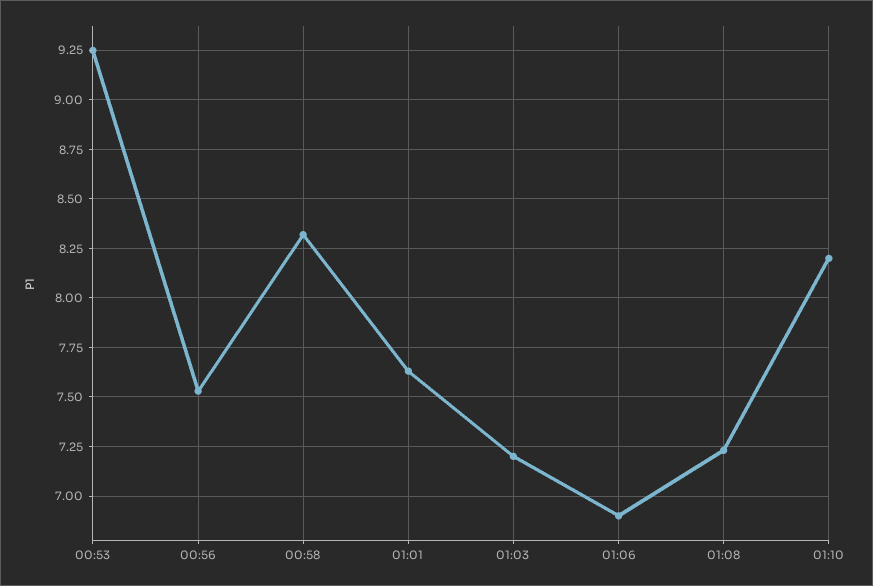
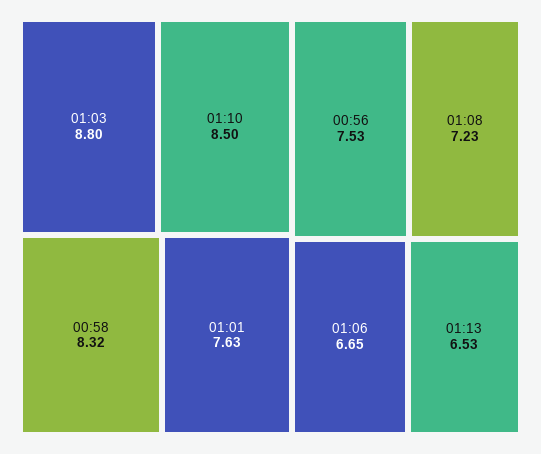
00:53: 9.25 -> none
01:03: 7.2 -> 8.8
01:06: 6.9 -> 6.65
01:10: 8.2 -> 8.5
01:13: none -> 6.53

